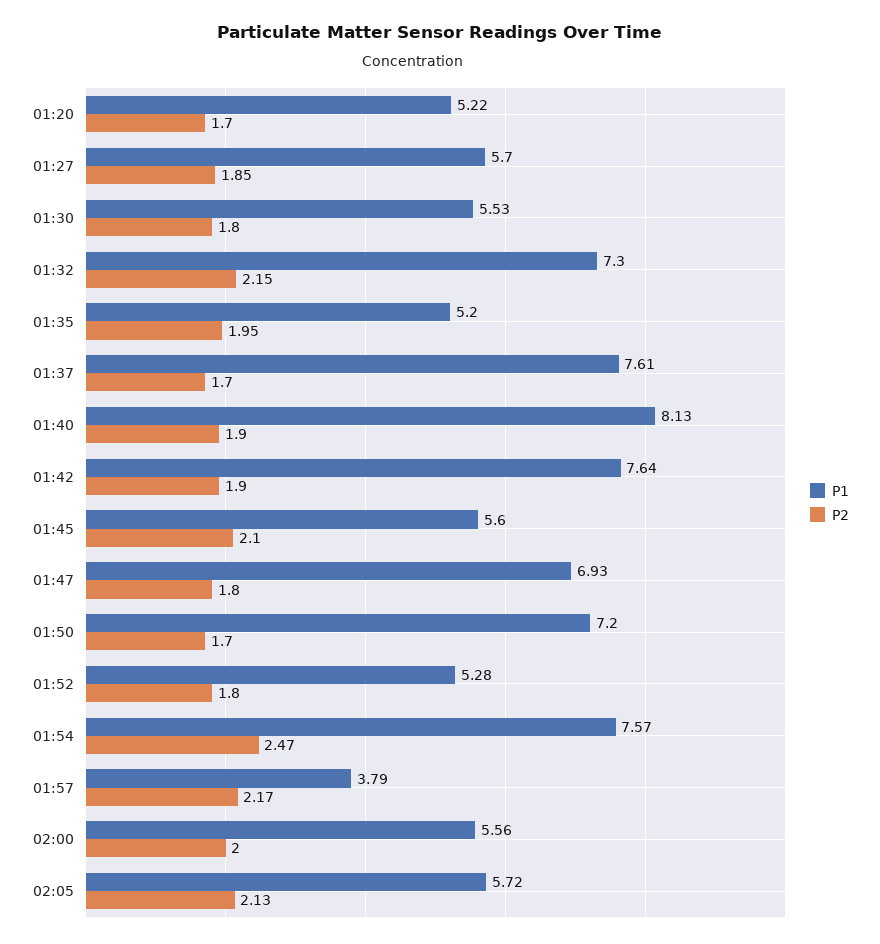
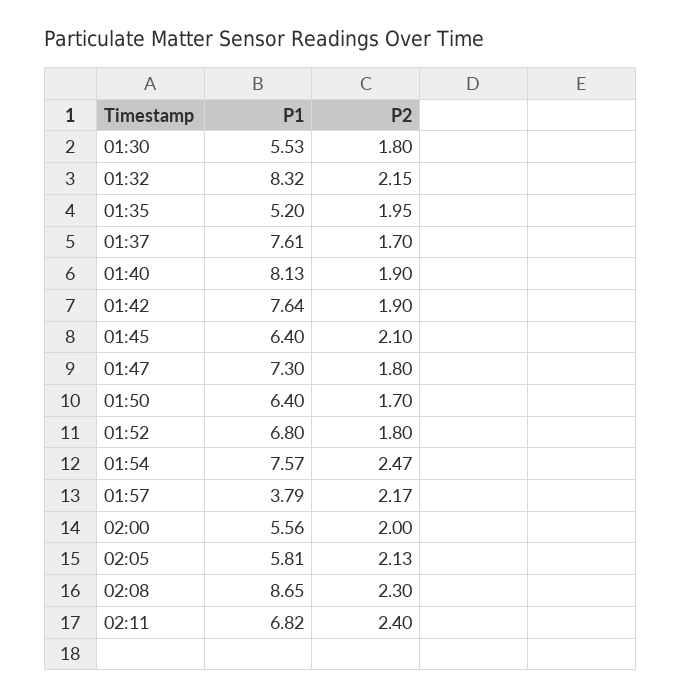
P1, 01:20: 5.22 -> none
P2, 01:20: 1.7 -> none
P1, 01:27: 5.7 -> none
P2, 01:27: 1.85 -> none
P1, 01:32: 7.3 -> 8.32
P1, 01:45: 5.6 -> 6.4
P1, 01:47: 6.93 -> 7.3
P1, 01:50: 7.2 -> 6.4
P1, 01:52: 5.28 -> 6.8
P1, 02:05: 5.72 -> 5.81
P1, 02:08: none -> 8.65
P2, 02:08: none -> 2.3
P1, 02:11: none -> 6.82
P2, 02:11: none -> 2.4

